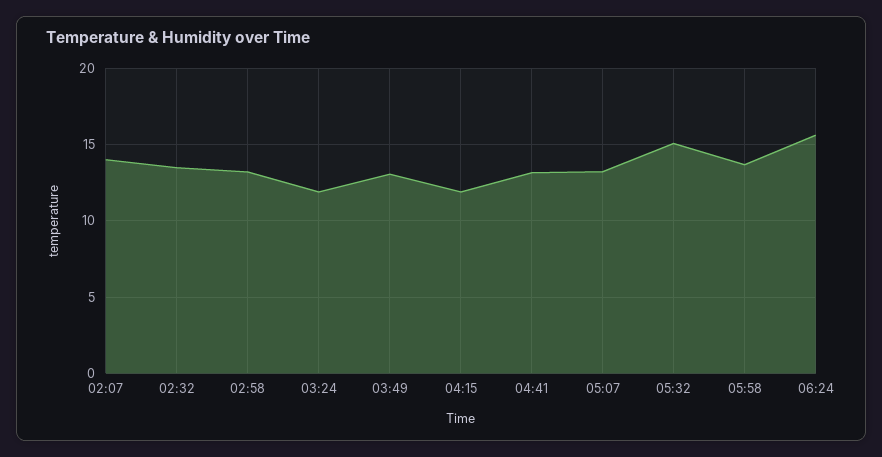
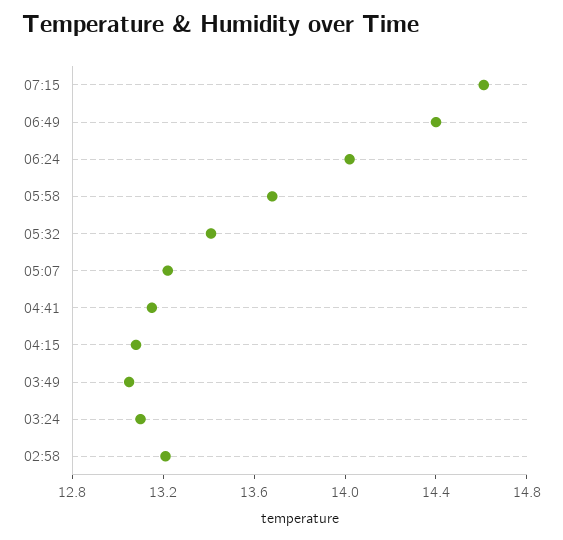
02:07: 14 -> none
02:32: 13.5 -> none
03:24: 12 -> 13.1
04:15: 12 -> 13.1
05:32: 15 -> 13.4
06:24: 15.5 -> 14
07:15: none -> 14.6
06:49: none -> 14.4

